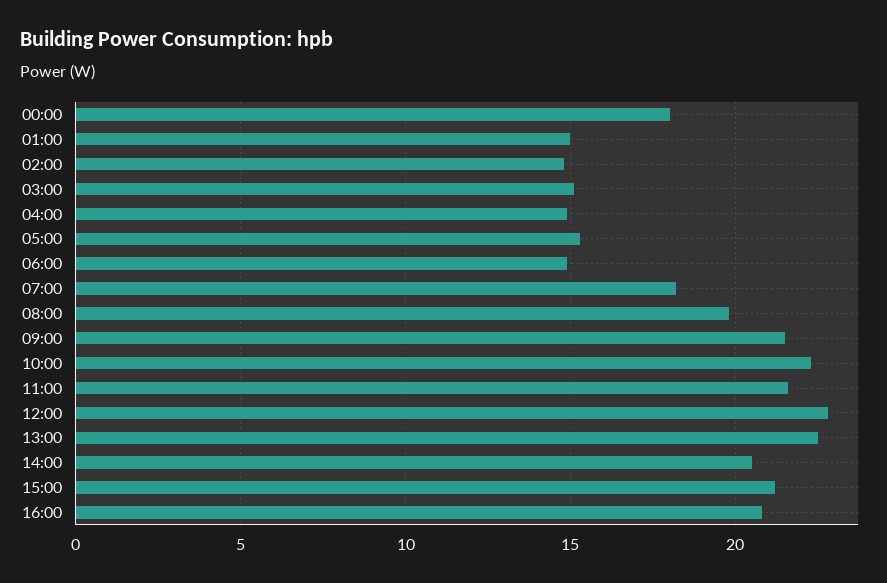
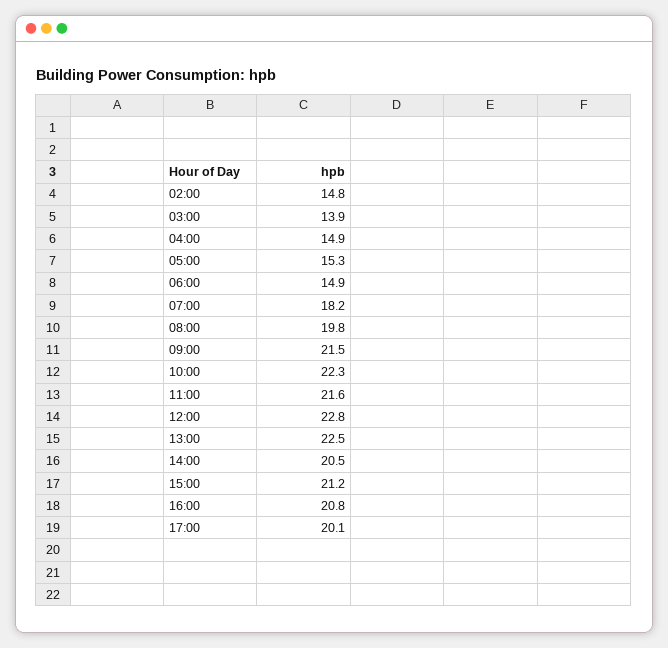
00:00: 18 -> none
01:00: 15 -> none
03:00: 15 -> 13.9
17:00: none -> 20.1

